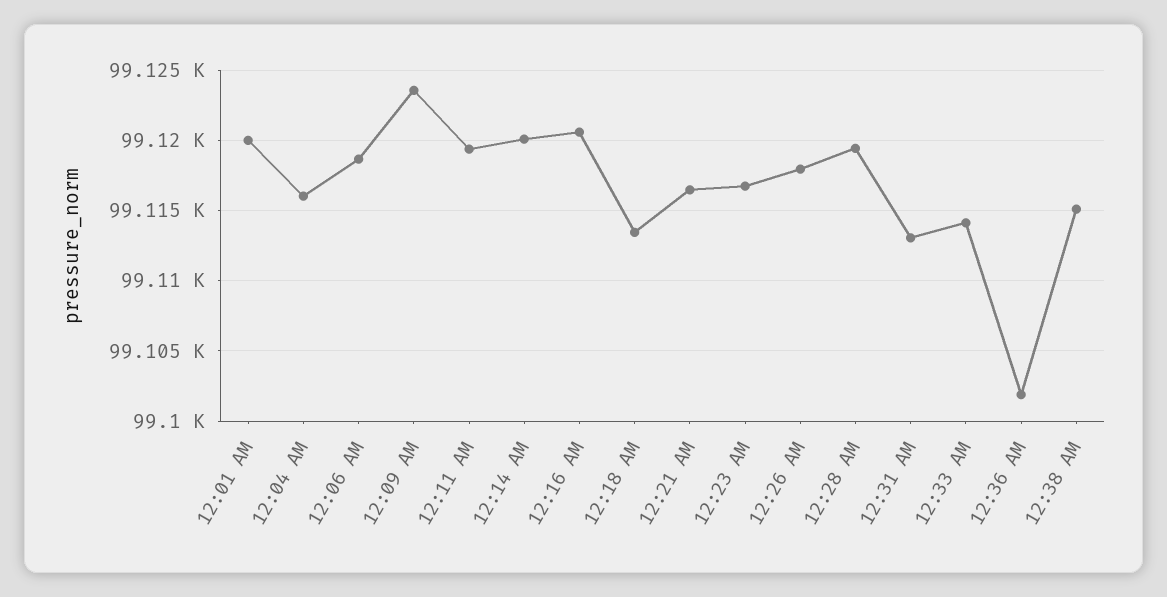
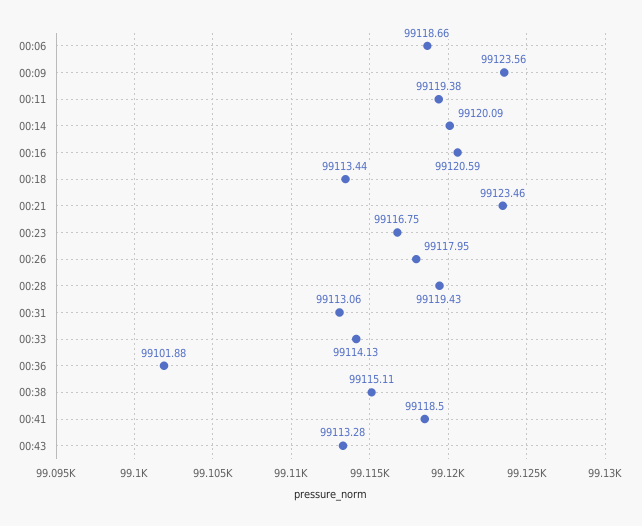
12:01 AM: 99120 -> none
12:04 AM: 99116 -> none
12:21 AM: 99116.5 -> 99123.46
00:41: none -> 99118.5
00:43: none -> 99113.28

